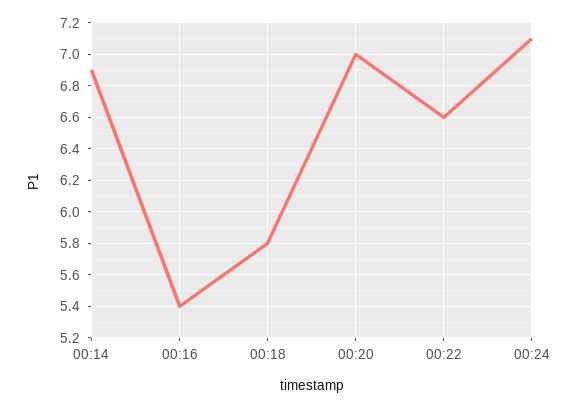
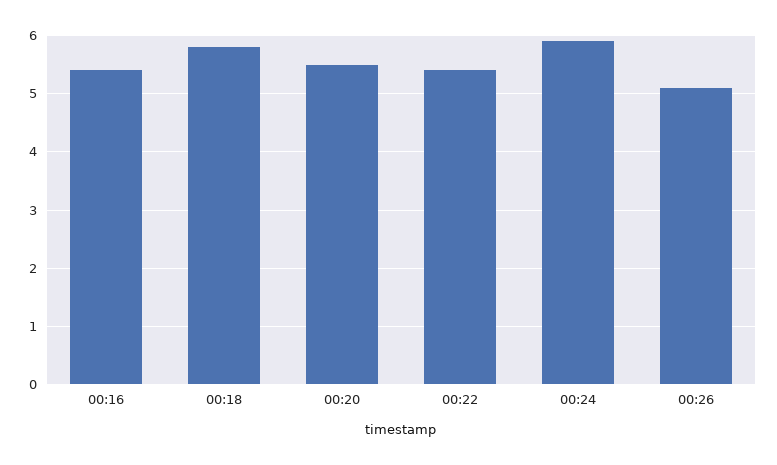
00:14: 6.9 -> none
00:20: 7 -> 5.5
00:22: 6.6 -> 5.5
00:24: 7.1 -> 6
00:26: none -> 5

